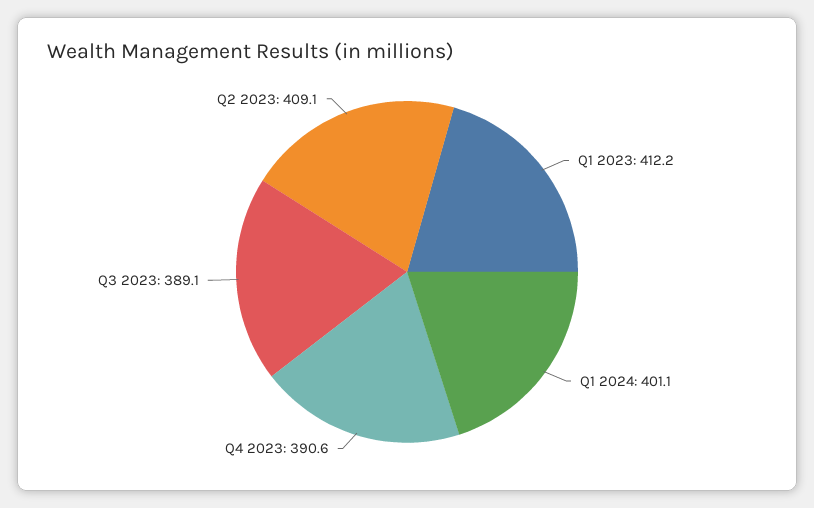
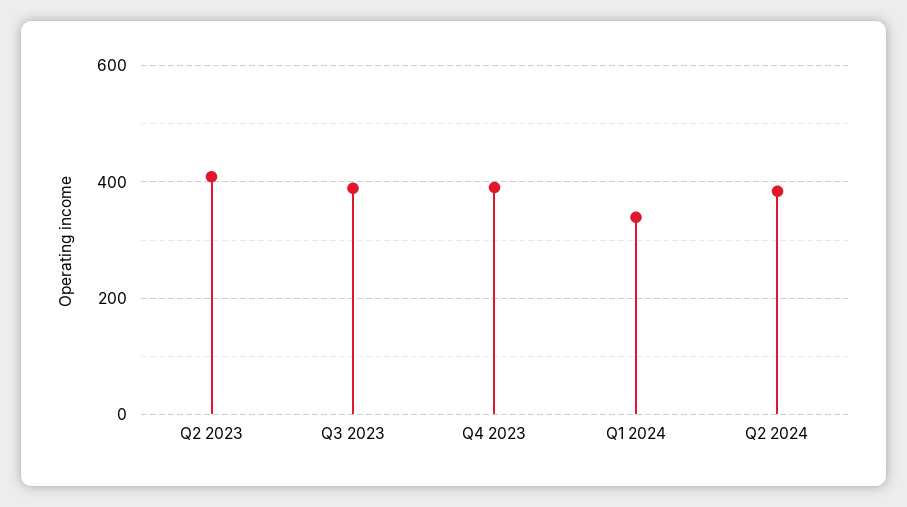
Q1 2023: 412.2 -> none
Q1 2024: 401.1 -> 340
Q2 2024: none -> 380

